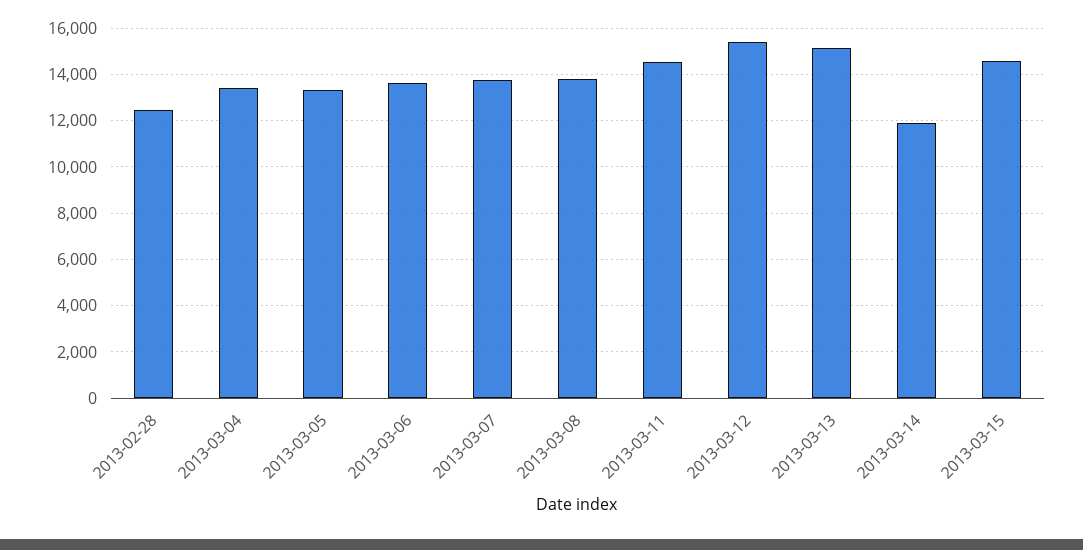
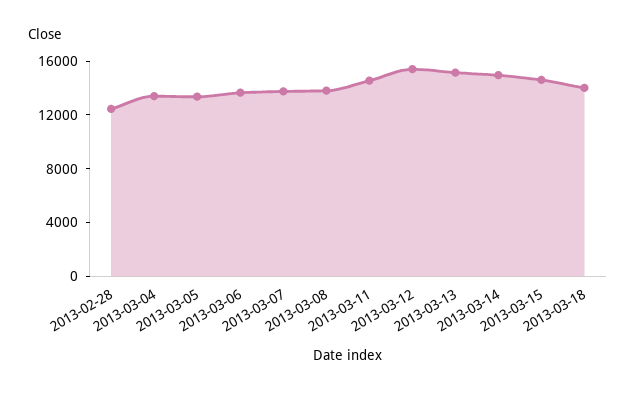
2013-03-14: 12000 -> 15000
2013-03-18: none -> 14000

